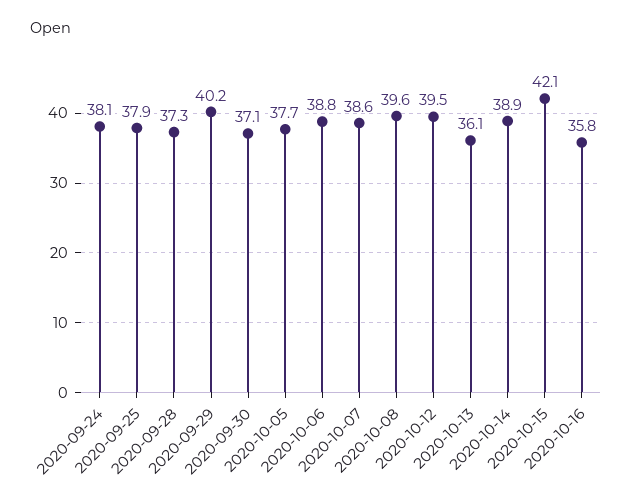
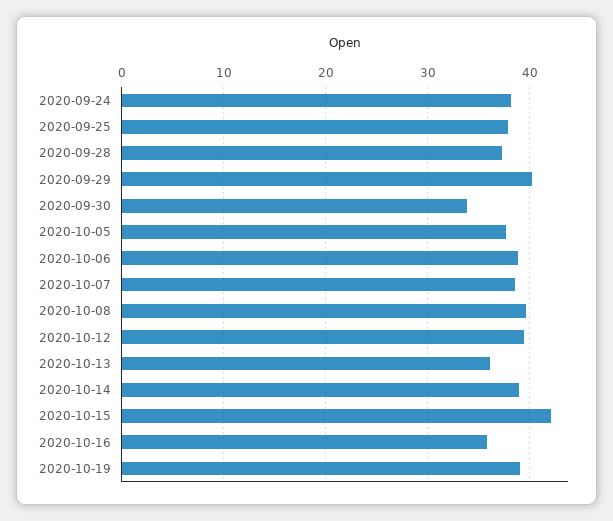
2020-09-30: 37.1 -> 34
2020-10-19: none -> 39

